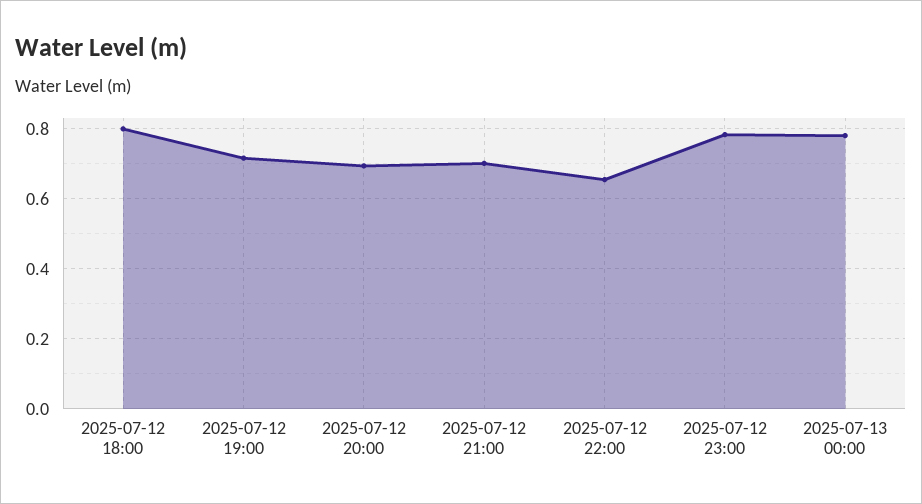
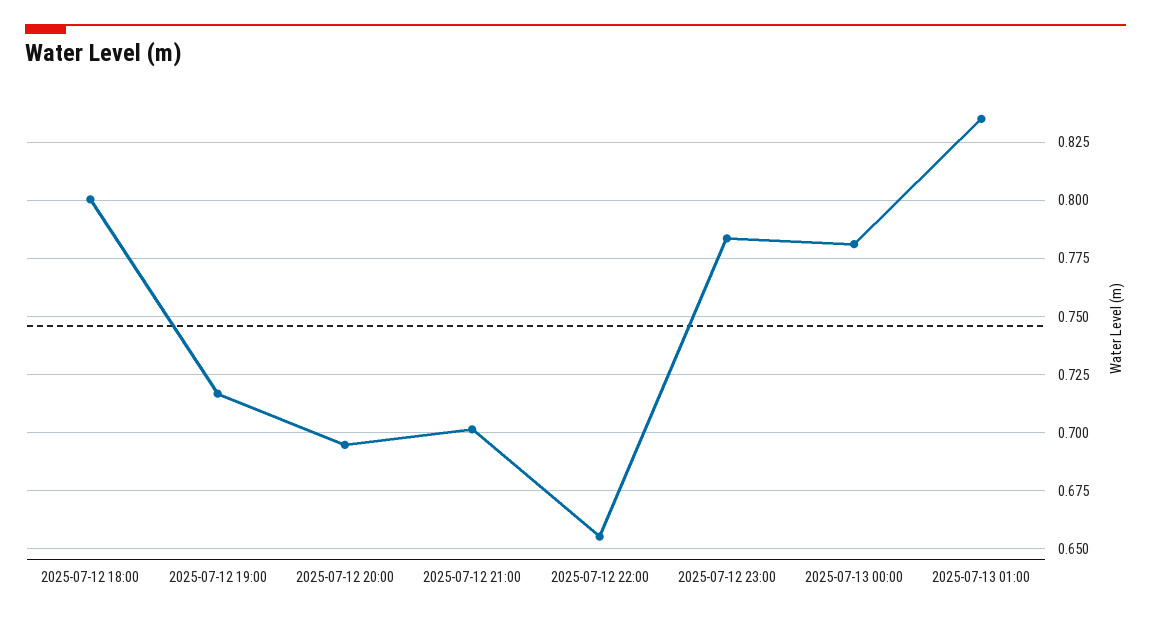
2025-07-13 01:00: none -> 0.835

